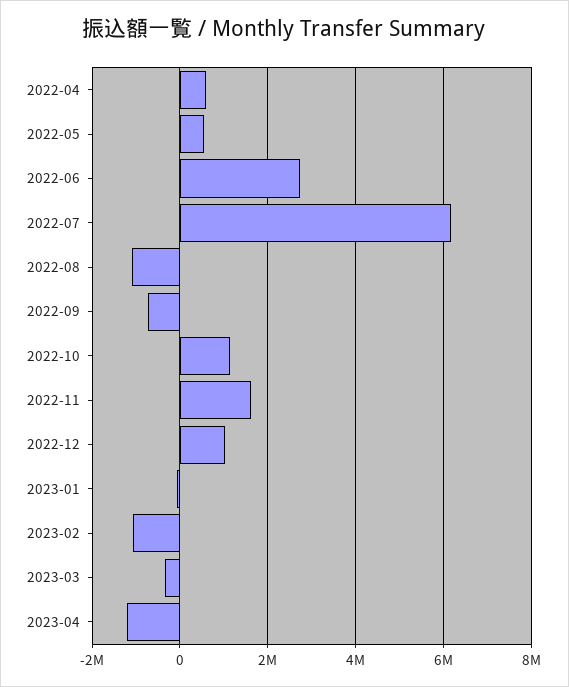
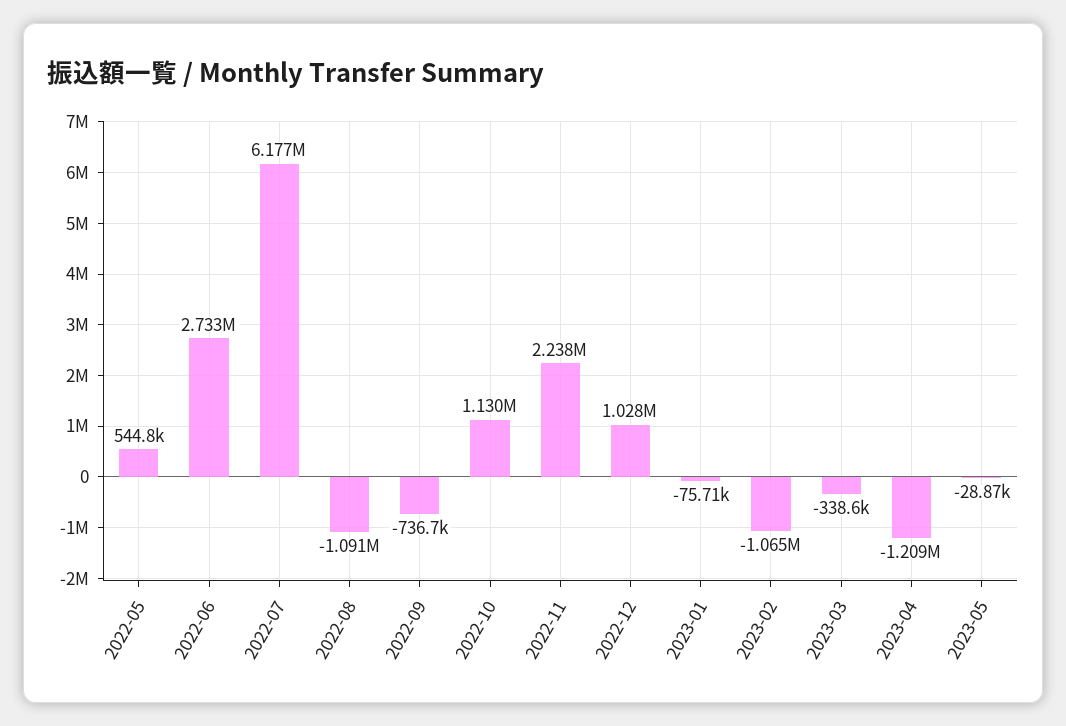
2022-04: 600000 -> none
2022-11: 1600000 -> 2238000
2023-05: none -> -28870

